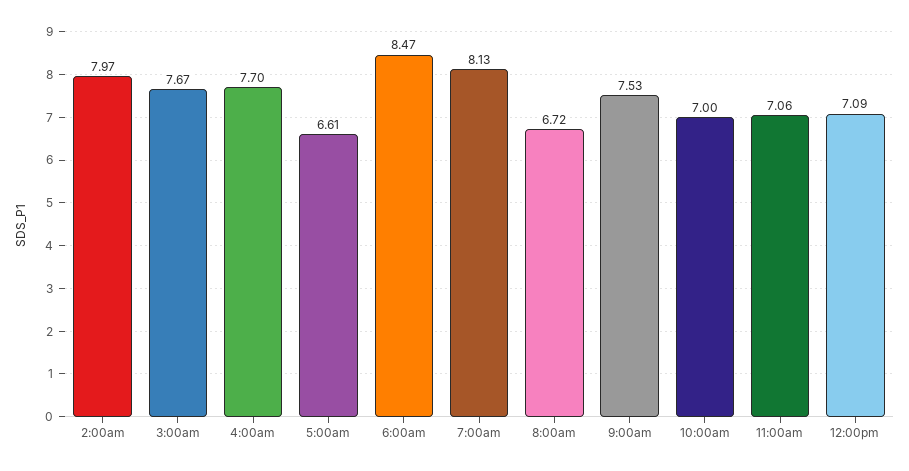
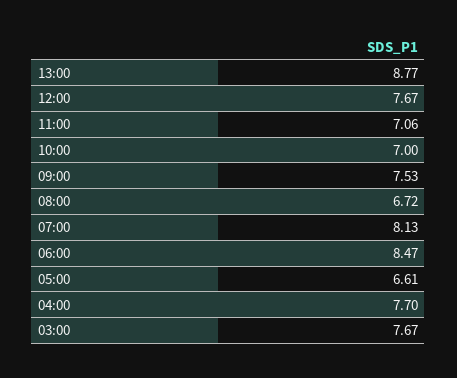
2:00am: 7.97 -> none
12:00pm: 7.09 -> 7.67
13:00: none -> 8.77

